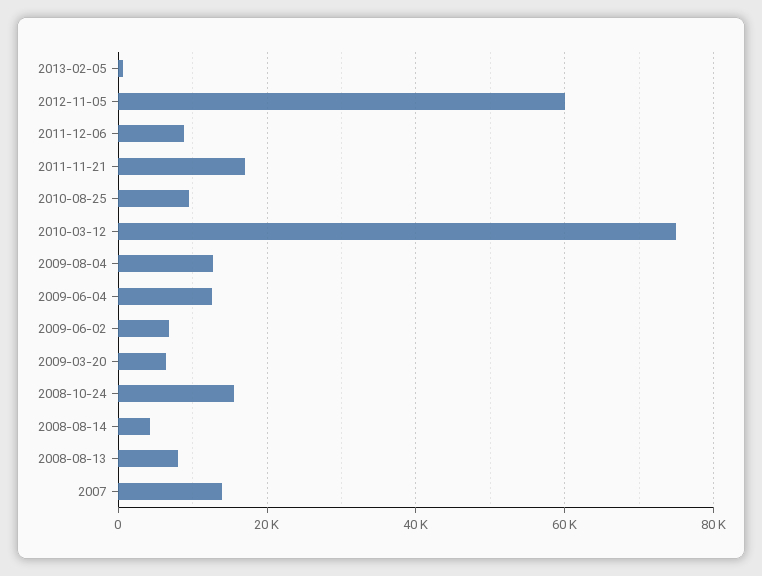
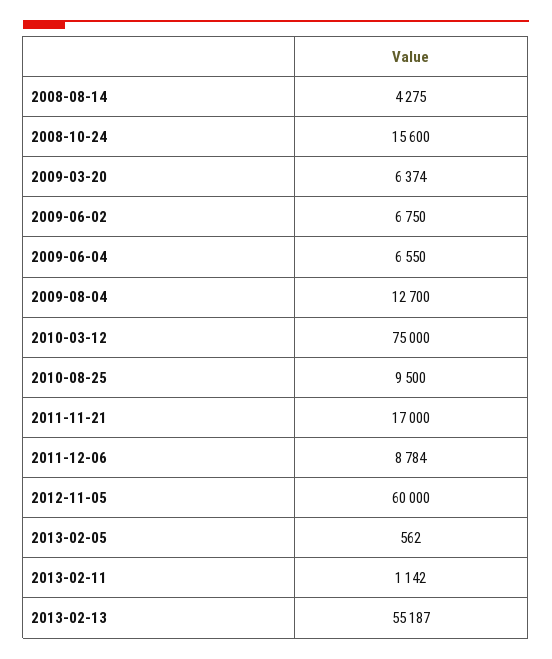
2009-06-04: 12000 -> 6550
2008-08-13: 8000 -> none
2007: 14000 -> none
2013-02-11: none -> 1142
2013-02-13: none -> 55187

